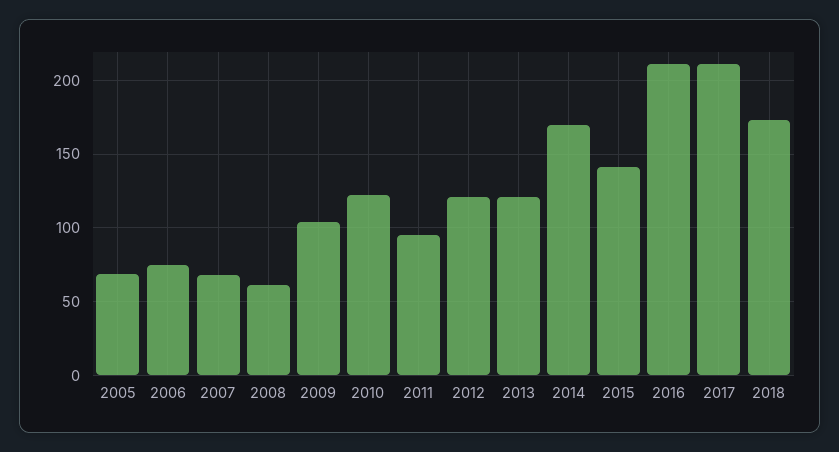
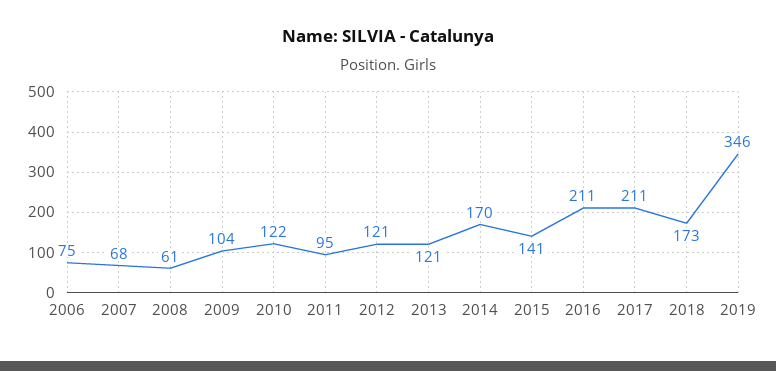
2005: 70 -> none
2019: none -> 346

